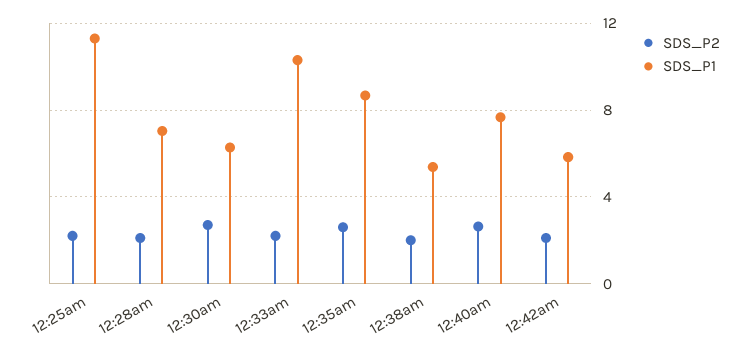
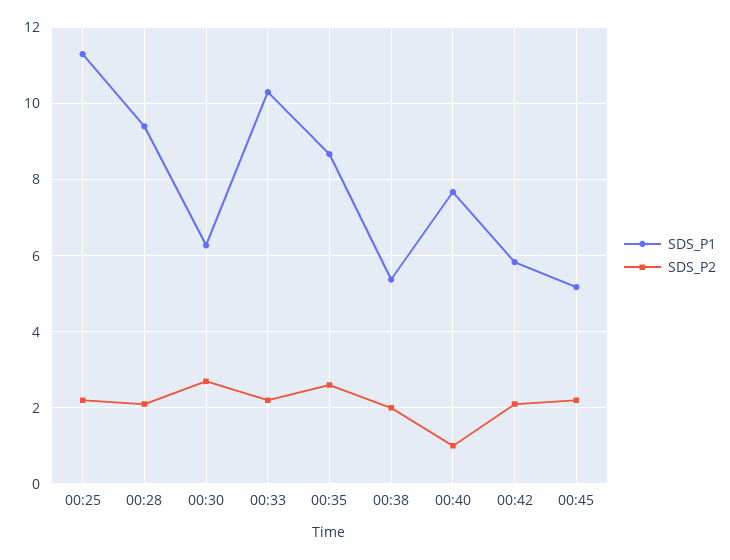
SDS_P1, 12:28am: 7 -> 9.4
SDS_P2, 12:40am: 2.5 -> 1
SDS_P1, 00:45: none -> 5.2
SDS_P2, 00:45: none -> 2.2

